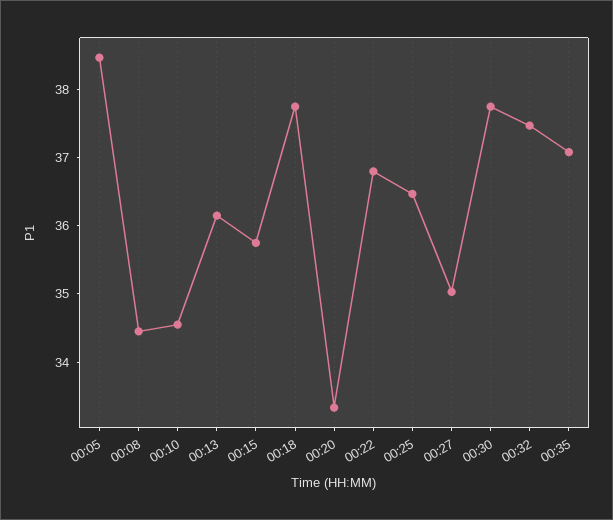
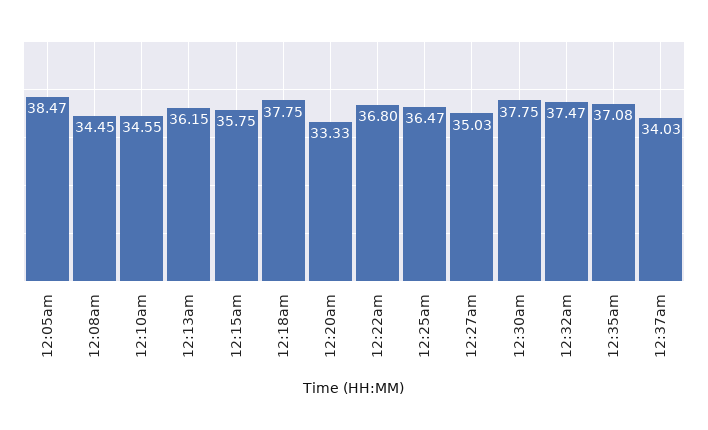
12:37am: none -> 34.03

